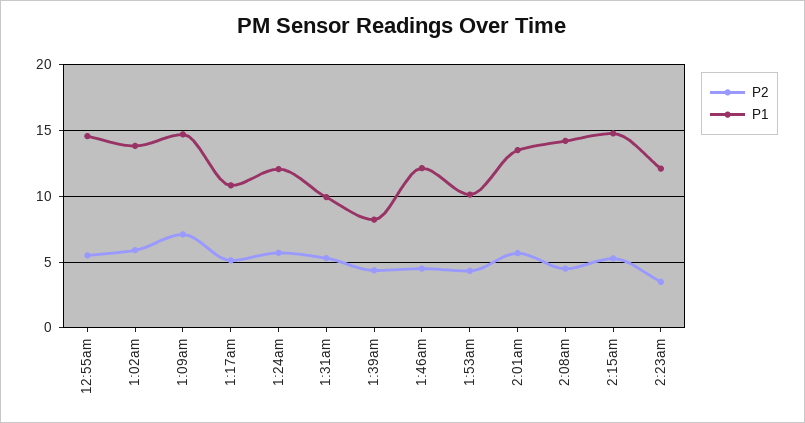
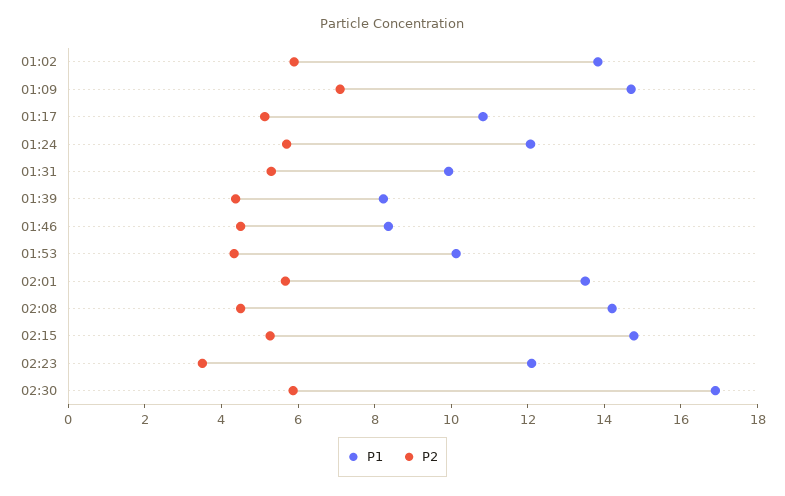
P2, 12:55am: 5.5 -> none
P1, 12:55am: 14.5 -> none
P1, 1:46am: 12 -> 8.5
P1, 02:30: none -> 17
P2, 02:30: none -> 6

